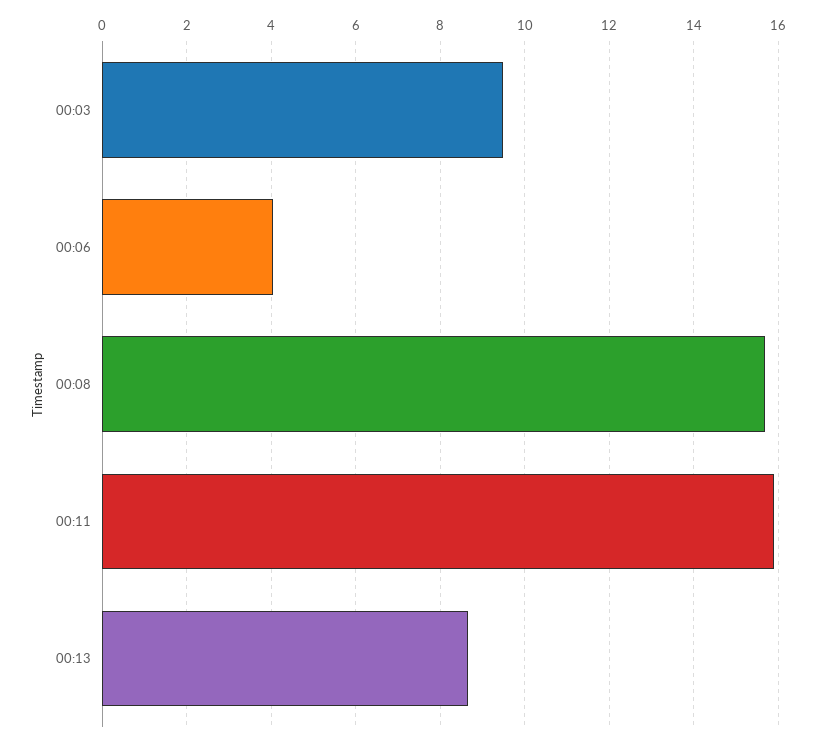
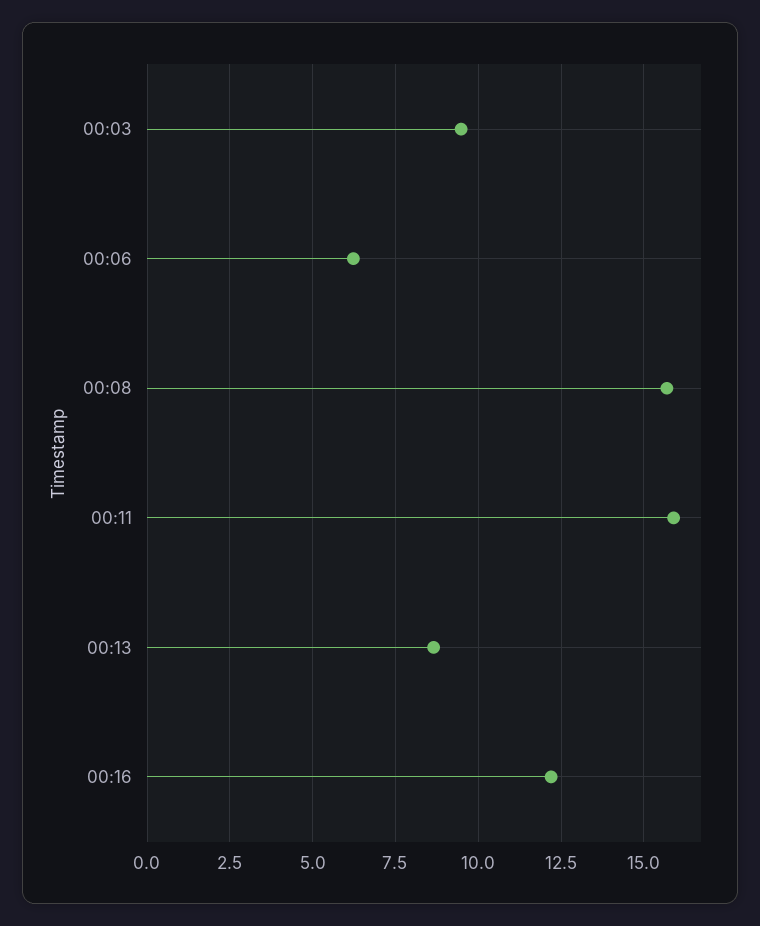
00:06: 4 -> 6.25
00:16: none -> 12.25

